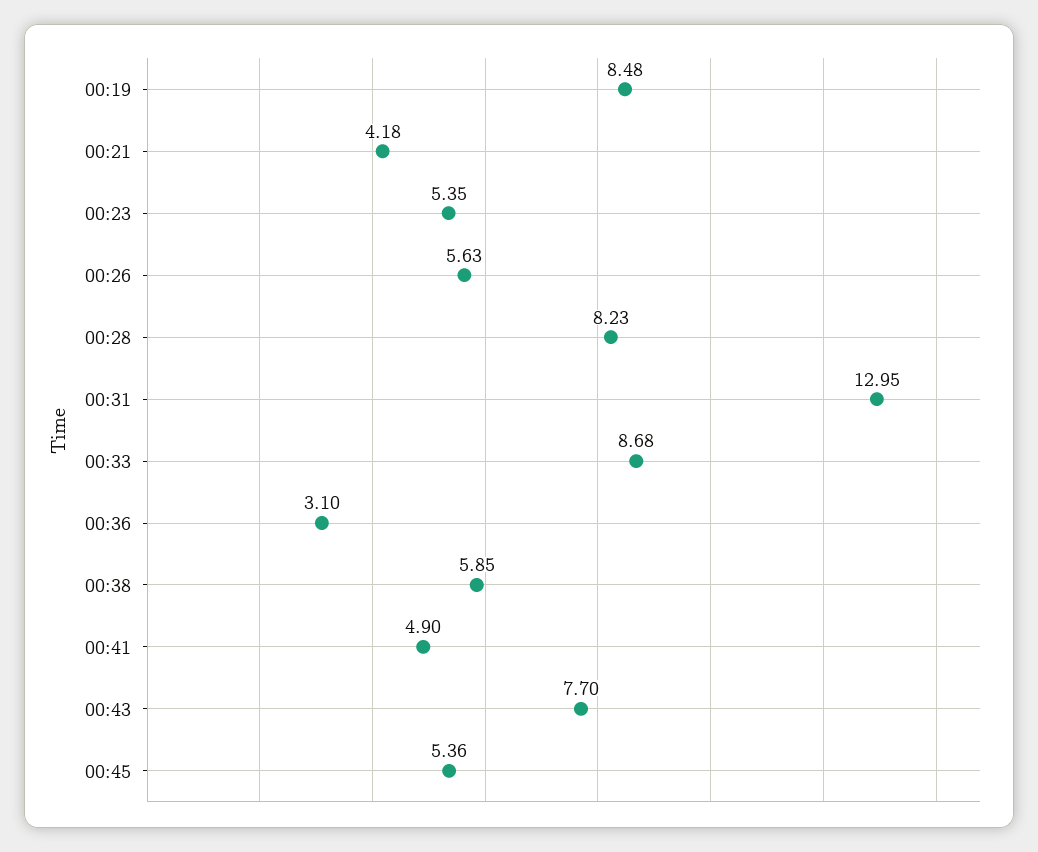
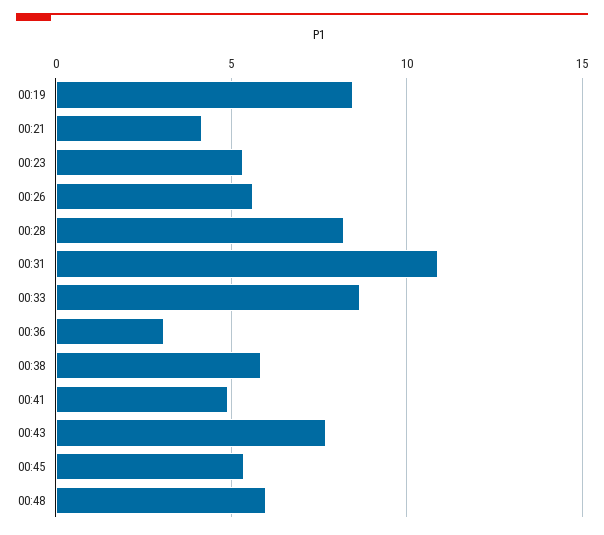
00:31: 12.95 -> 11
00:48: none -> 6

